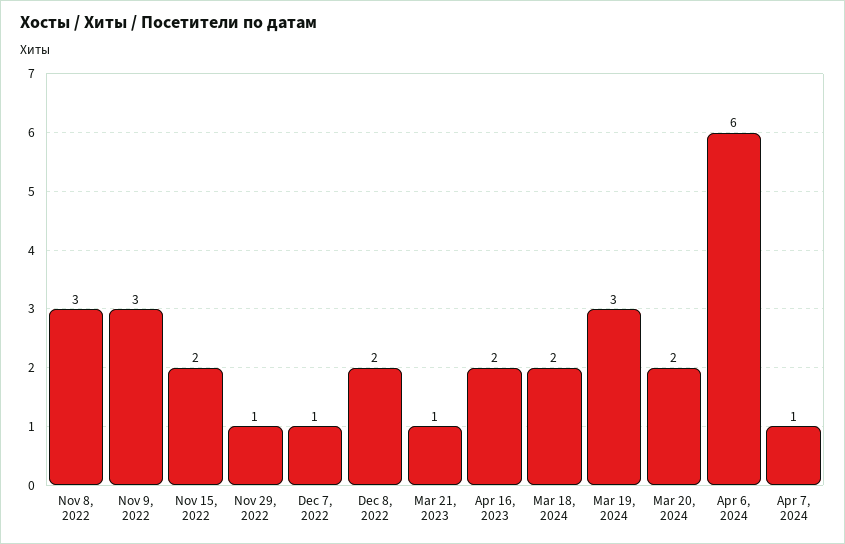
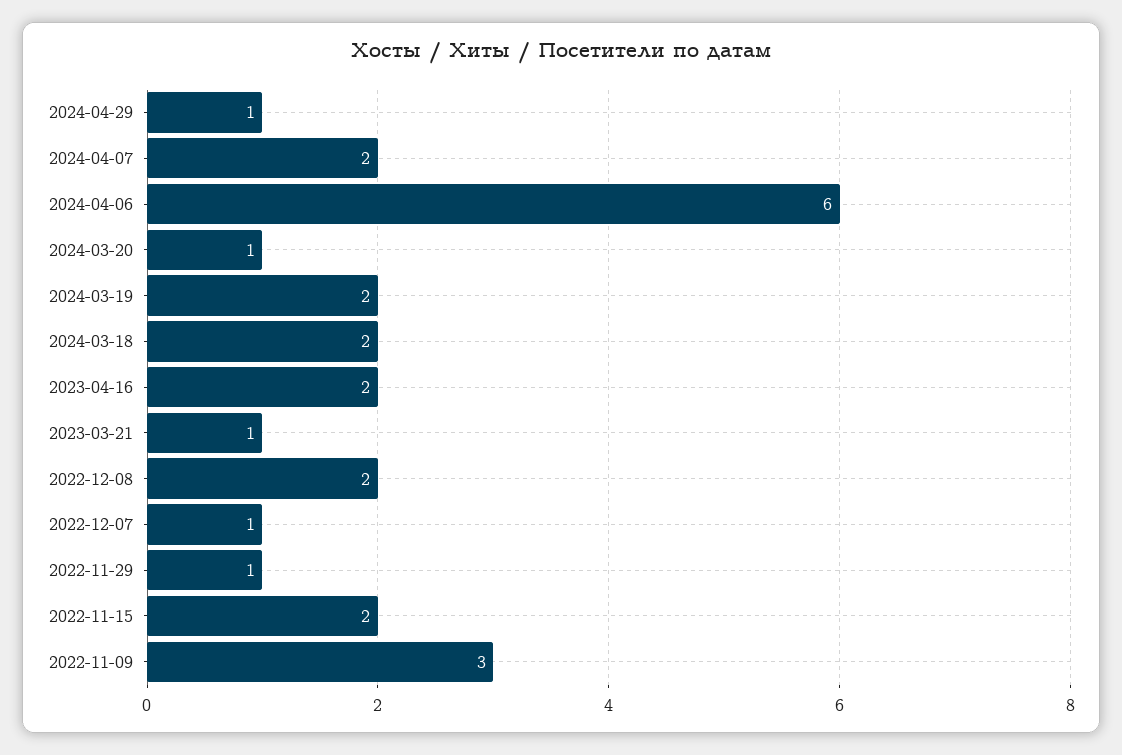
Nov 8, 2022: 3 -> none
Mar 19, 2024: 3 -> 2
Mar 20, 2024: 2 -> 1
Apr 7, 2024: 1 -> 2
2024-04-29: none -> 1

